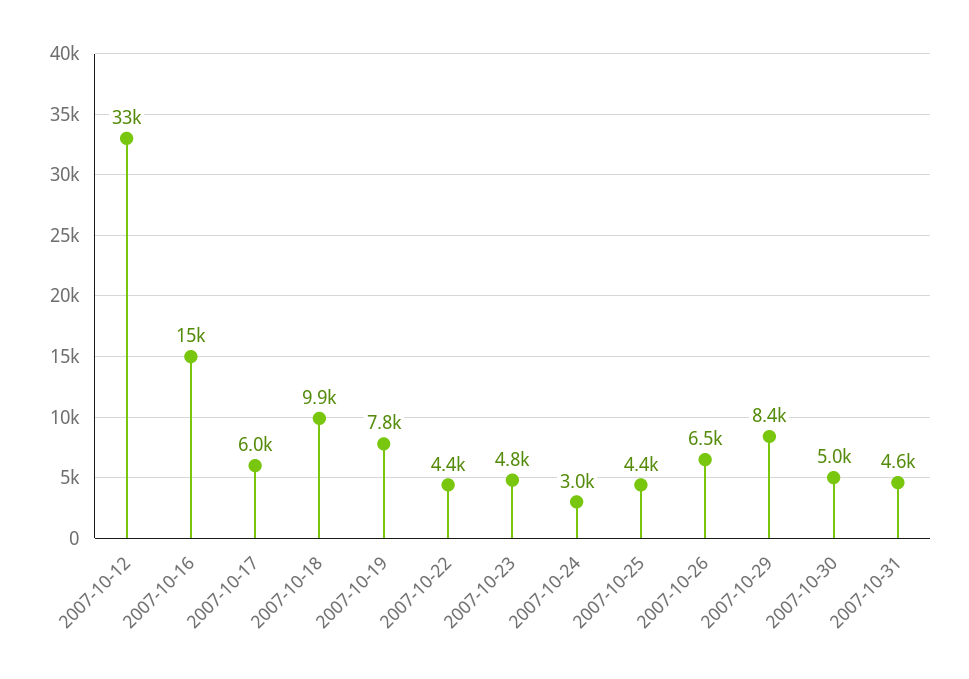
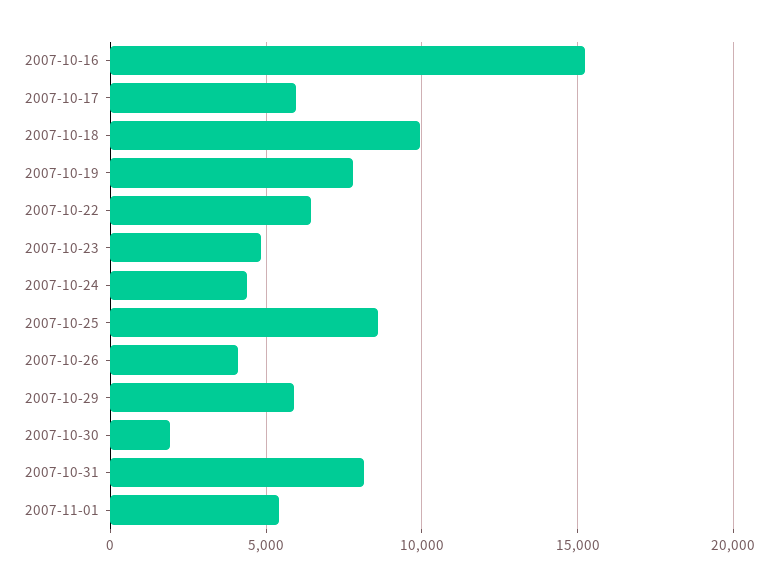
2007-10-12: 33000 -> none
2007-10-22: 4400 -> 6500
2007-10-24: 3000 -> 4500
2007-10-25: 4400 -> 8500
2007-10-26: 6500 -> 4000
2007-10-29: 8400 -> 6000
2007-10-30: 5000 -> 2000
2007-10-31: 4600 -> 8000
2007-11-01: none -> 5500

